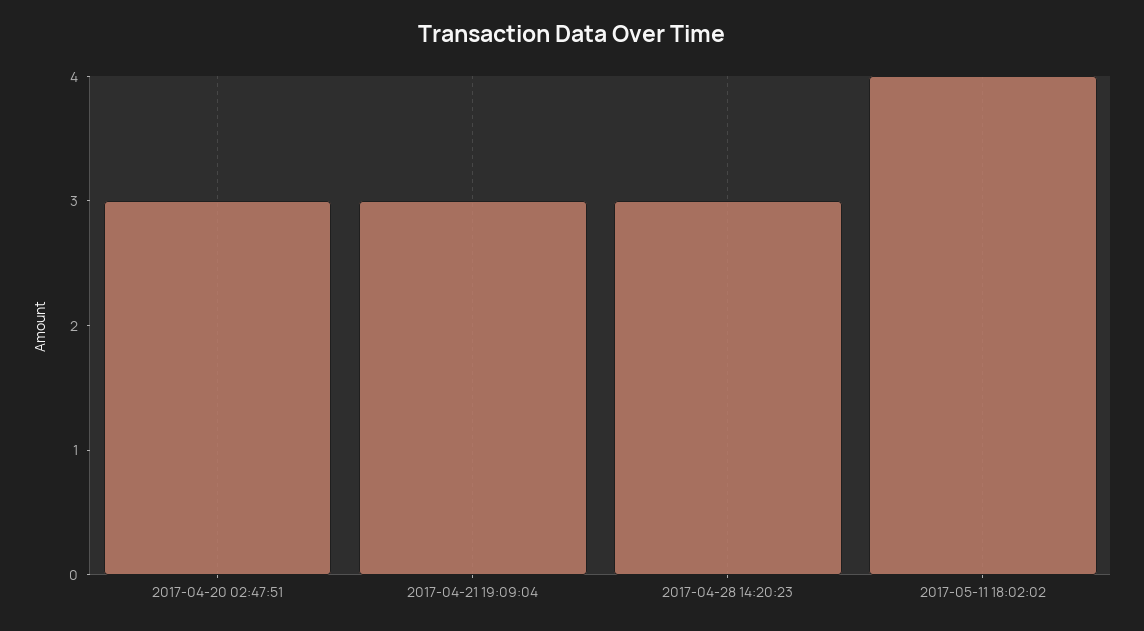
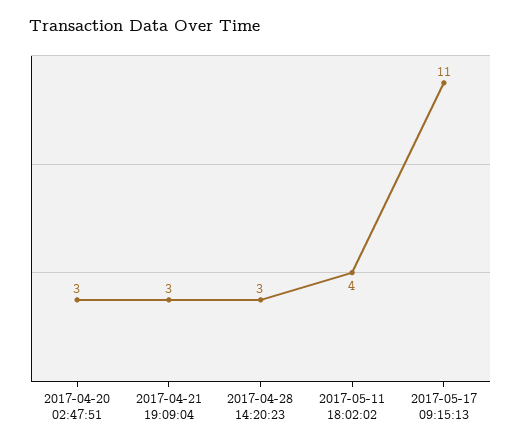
2017-05-17 09:15:13: none -> 11

